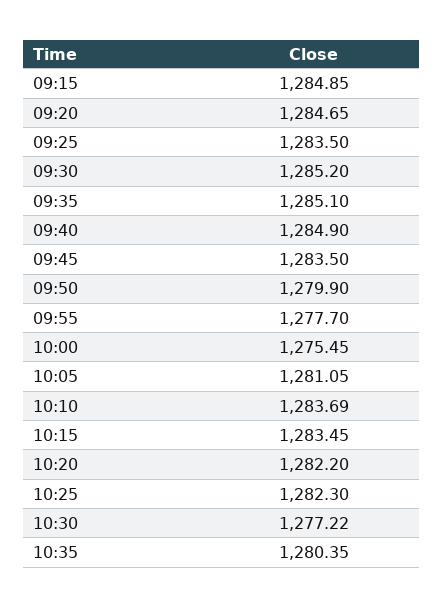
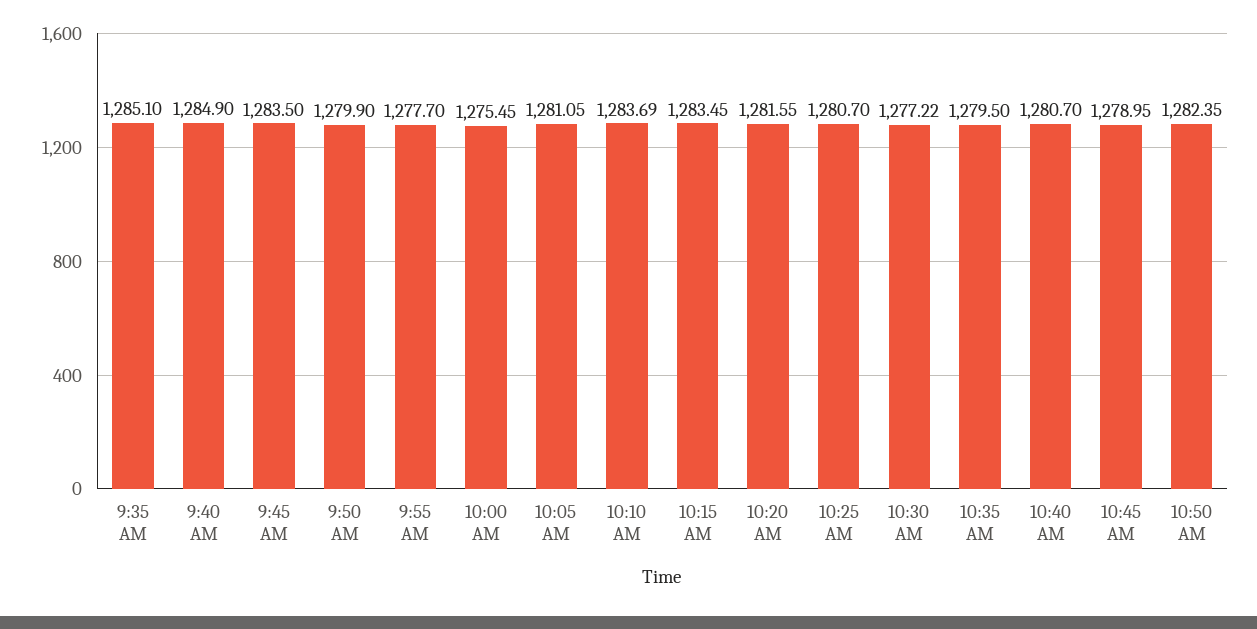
09:15: 1284.85 -> none
09:20: 1284.65 -> none
09:25: 1283.5 -> none
09:30: 1285.2 -> none
10:20: 1282.2 -> 1281.55
10:25: 1282.3 -> 1280.7
10:35: 1280.35 -> 1279.5
10:40 AM: none -> 1280.7
10:45 AM: none -> 1278.95
10:50 AM: none -> 1282.35

